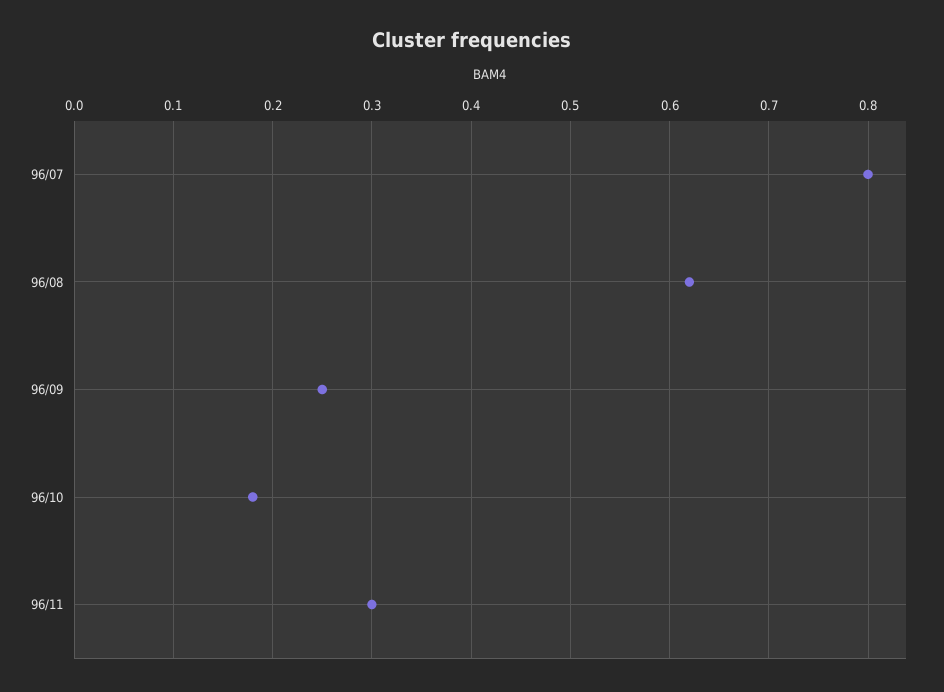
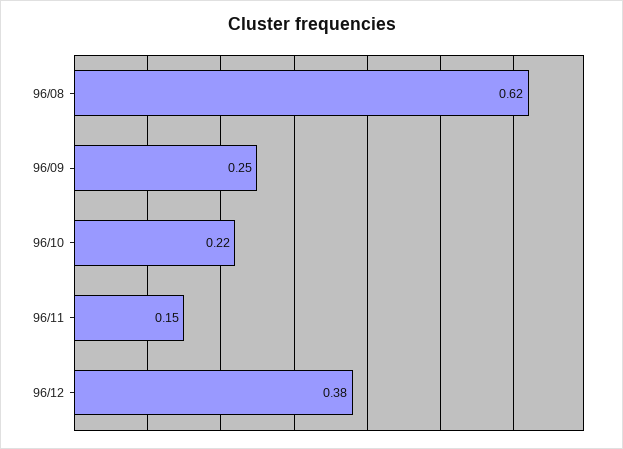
96/07: 0.8 -> none
96/10: 0.18 -> 0.22
96/11: 0.3 -> 0.15
96/12: none -> 0.38

